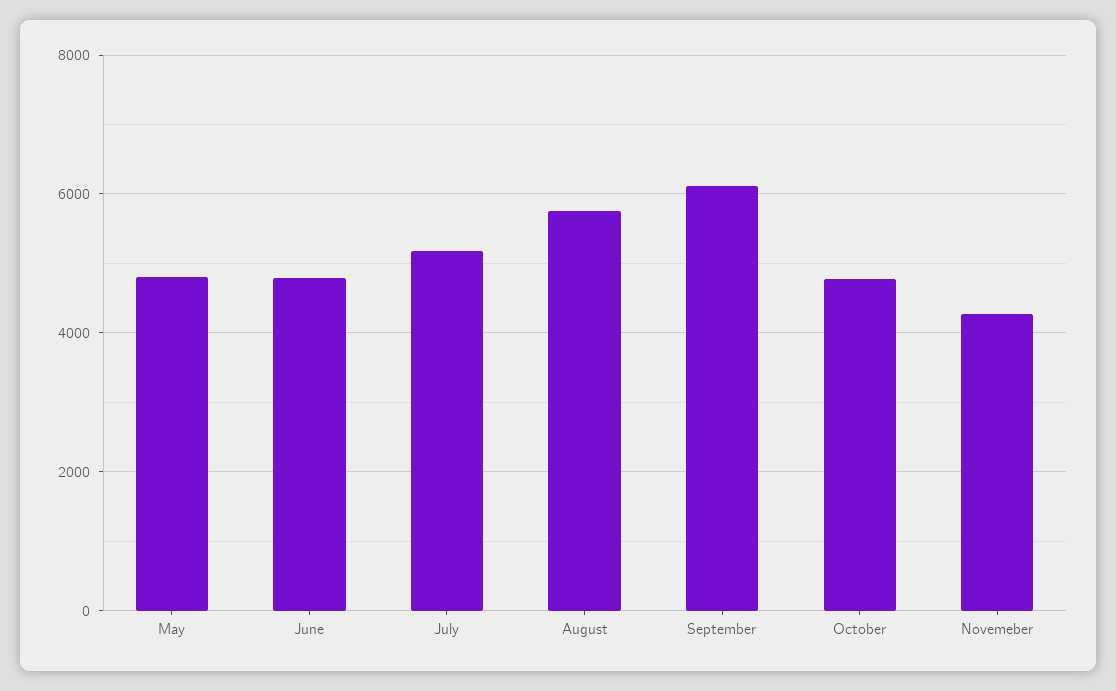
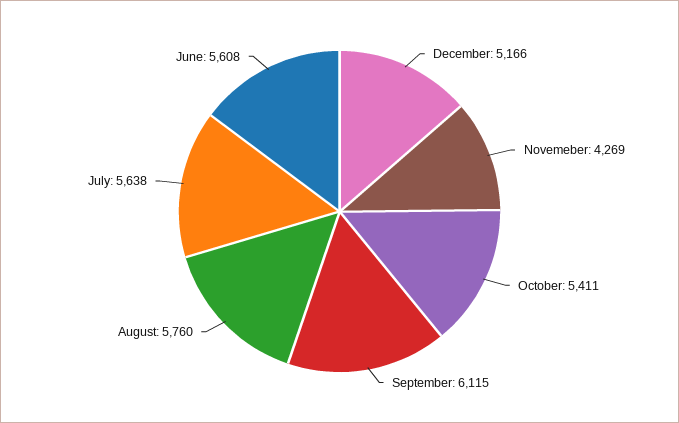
May: 4800 -> none
June: 4800 -> 5608
July: 5200 -> 5638
October: 4800 -> 5411
December: none -> 5166

